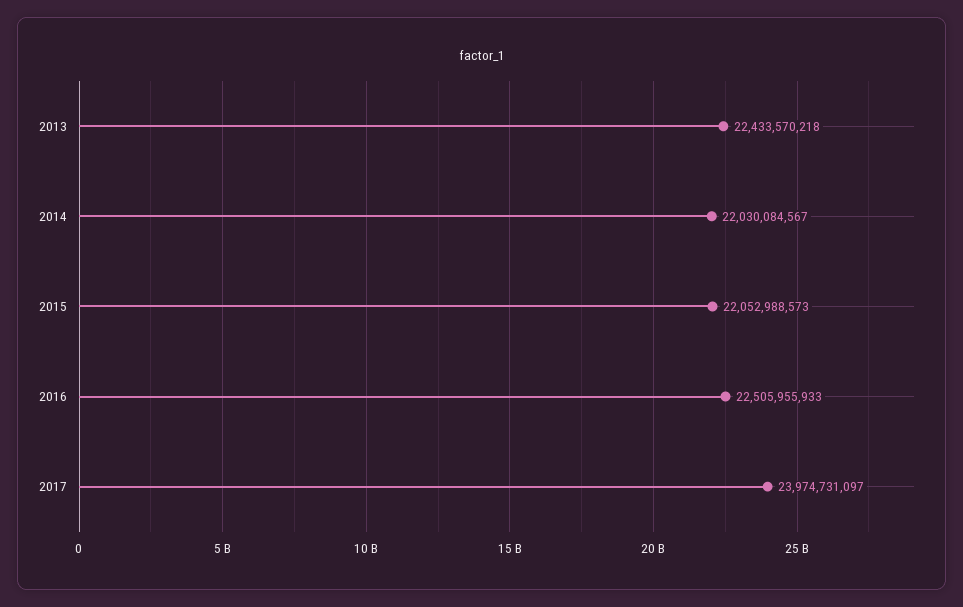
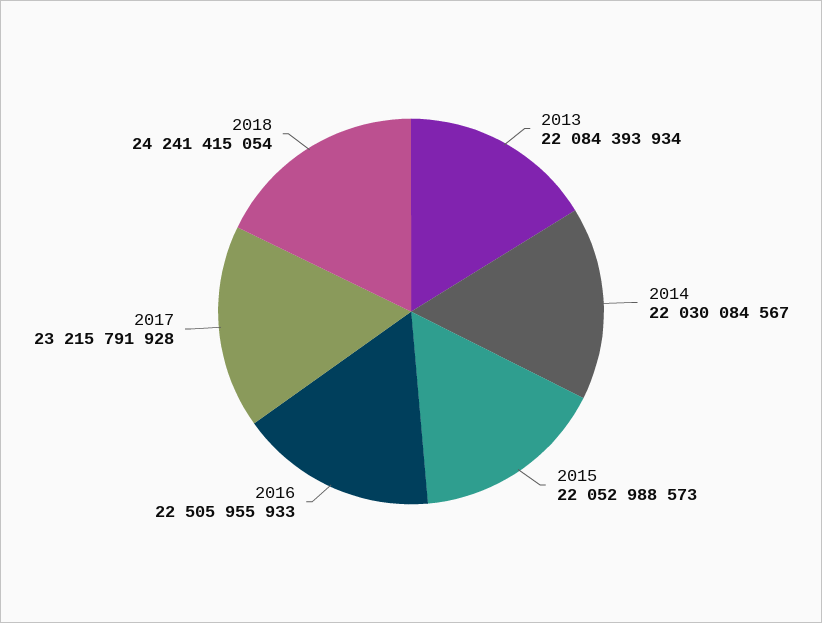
2013: 22433570218 -> 22084393934
2017: 23974731097 -> 23215791928
2018: none -> 24241415054

